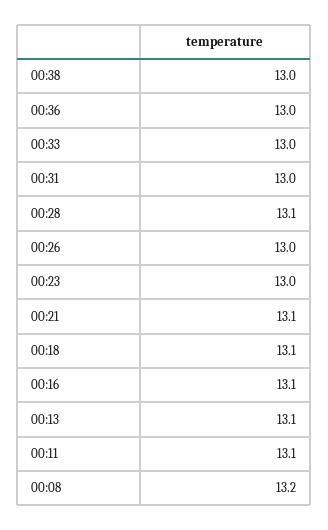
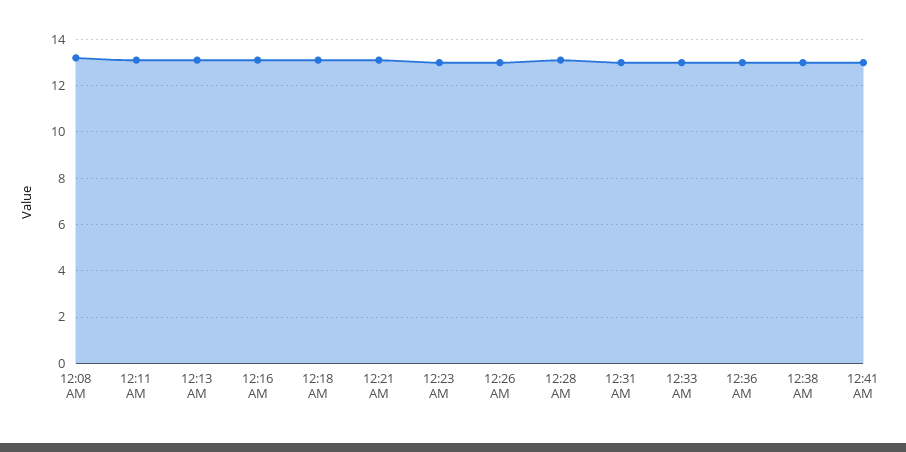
12:41 AM: none -> 13

